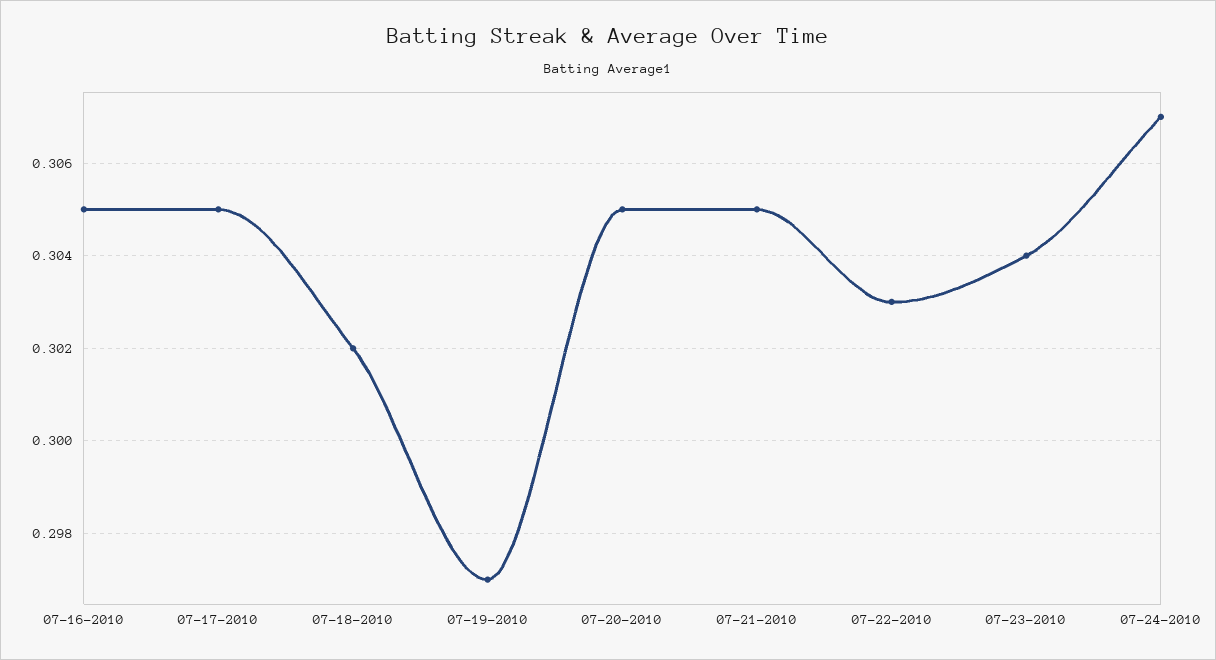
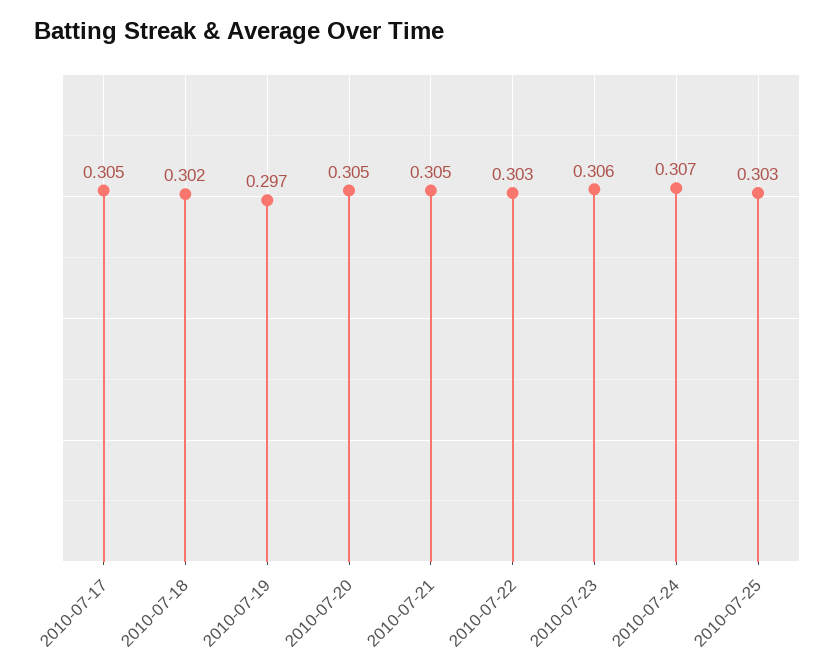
07-16-2010: 0.305 -> none
07-23-2010: 0.304 -> 0.306
2010-07-25: none -> 0.303

